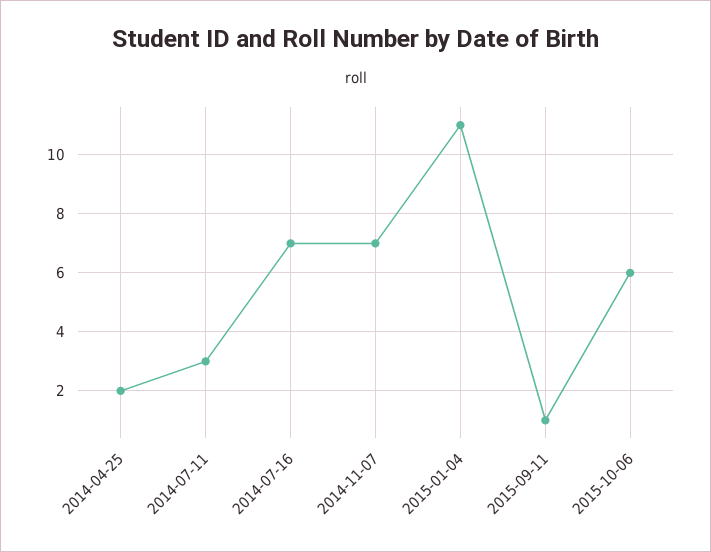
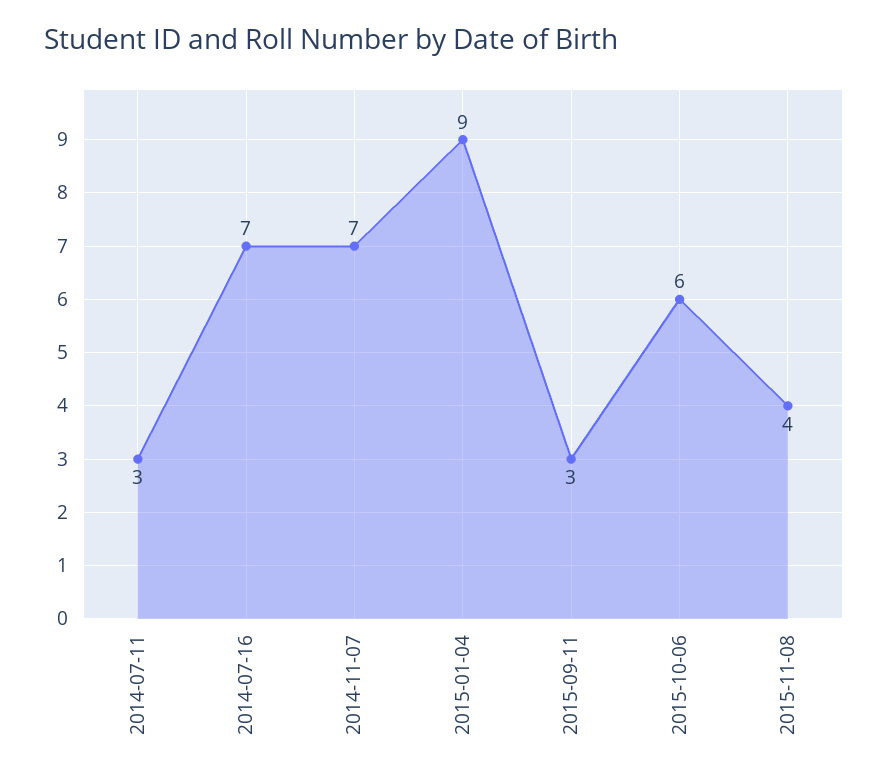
2014-04-25: 2 -> none
2015-01-04: 11 -> 9
2015-09-11: 1 -> 3
2015-11-08: none -> 4

